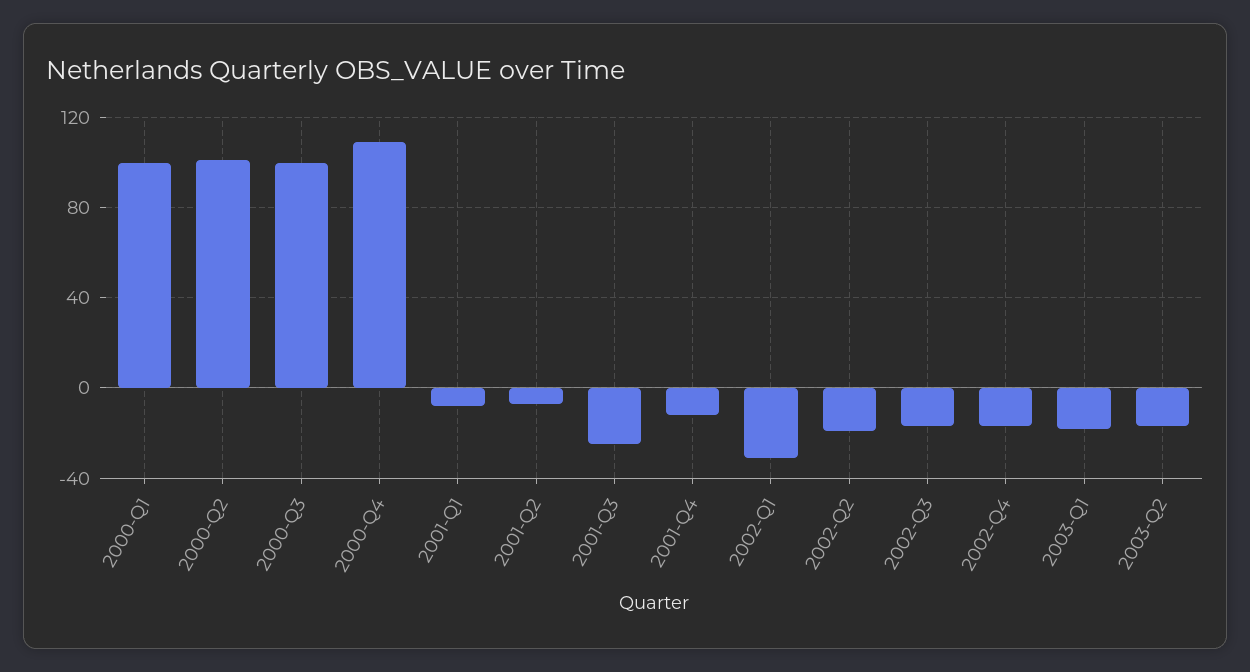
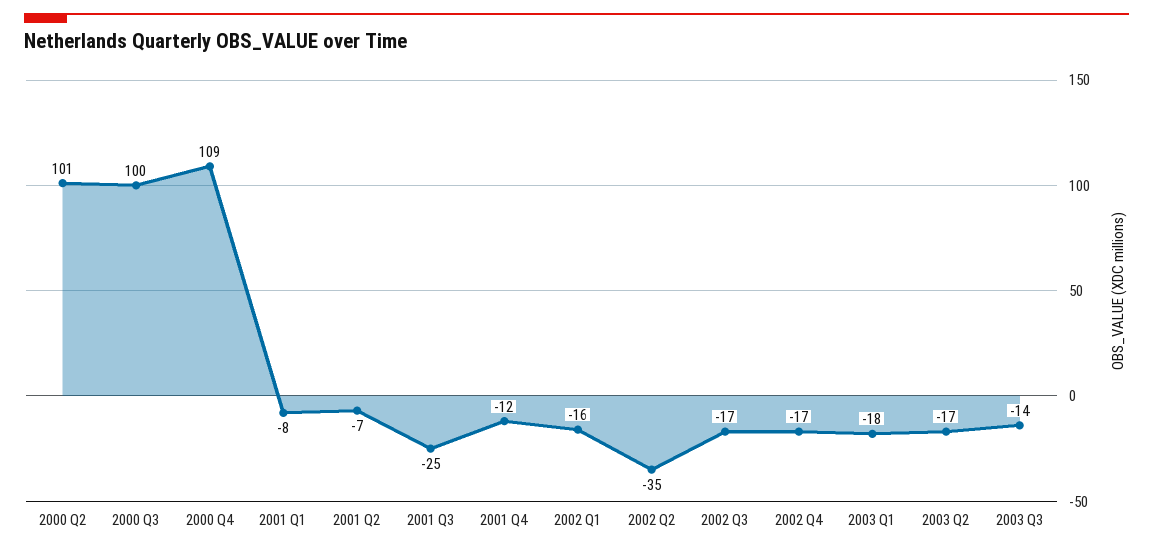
2000-Q1: 100 -> none
2002-Q1: -30 -> -16
2002-Q2: -20 -> -35
2003 Q3: none -> -14

